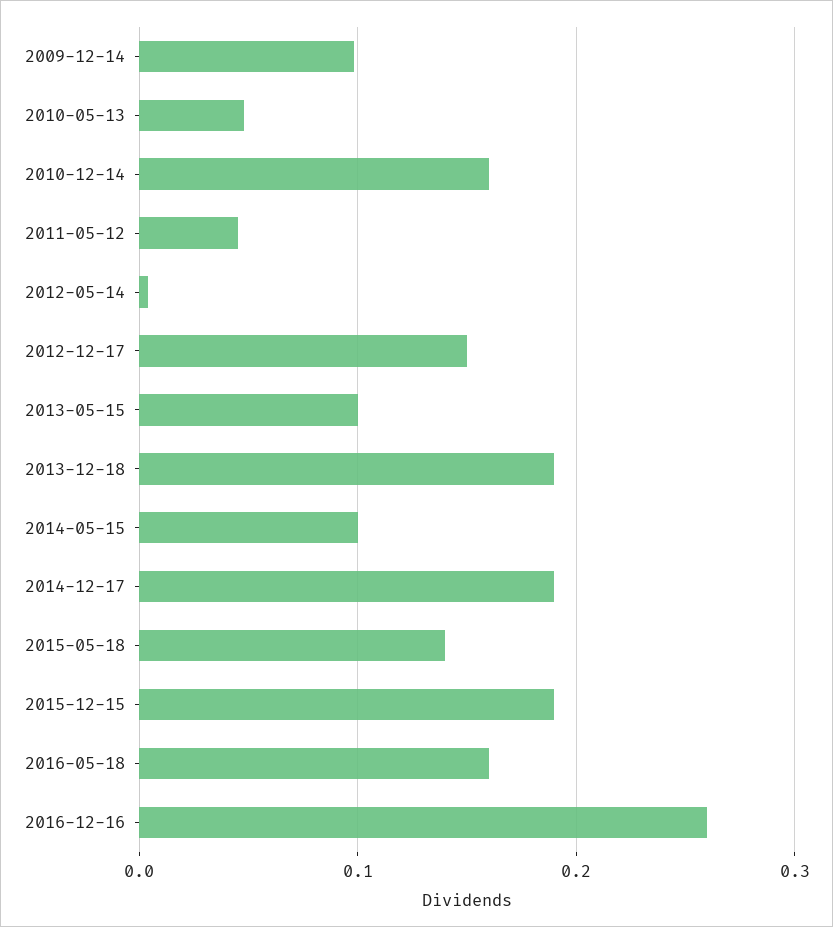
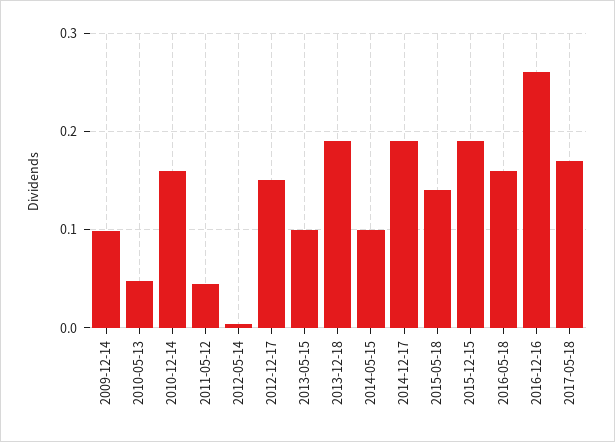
2017-05-18: none -> 0.17

